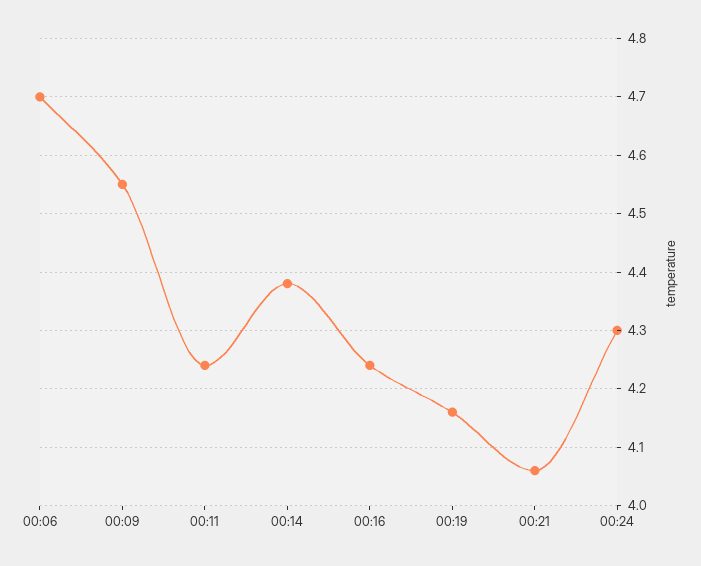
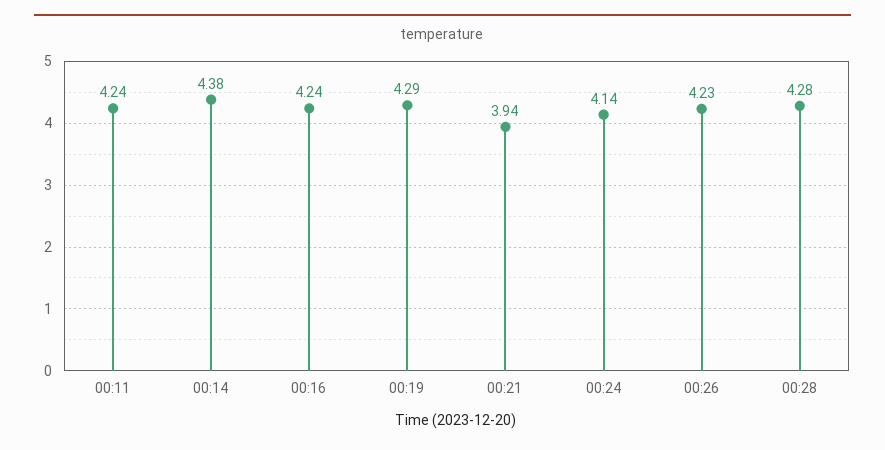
00:06: 4.7 -> none
00:09: 4.55 -> none
00:19: 4.15 -> 4.29
00:21: 4.05 -> 3.94
00:24: 4.3 -> 4.14
00:26: none -> 4.23
00:28: none -> 4.28

